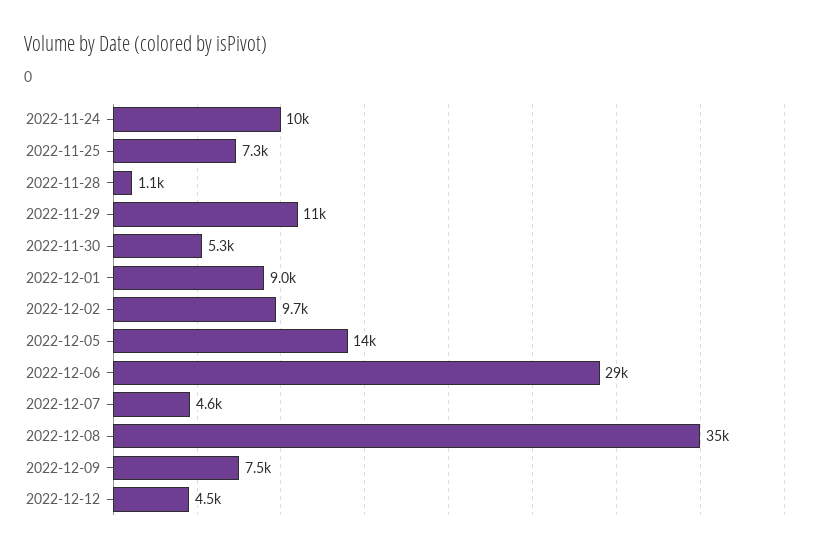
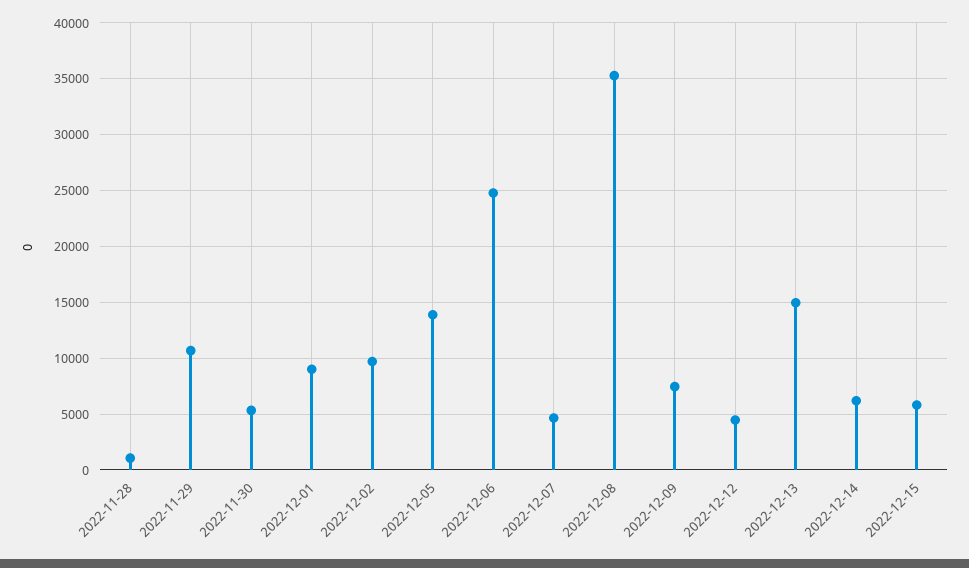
2022-11-24: 10000 -> none
2022-11-25: 7300 -> none
2022-12-06: 29000 -> 25000
2022-12-13: none -> 15000
2022-12-14: none -> 6000
2022-12-15: none -> 6000

